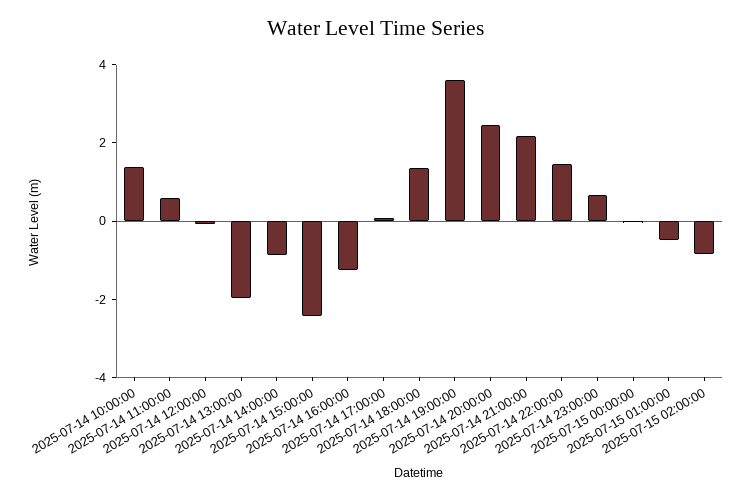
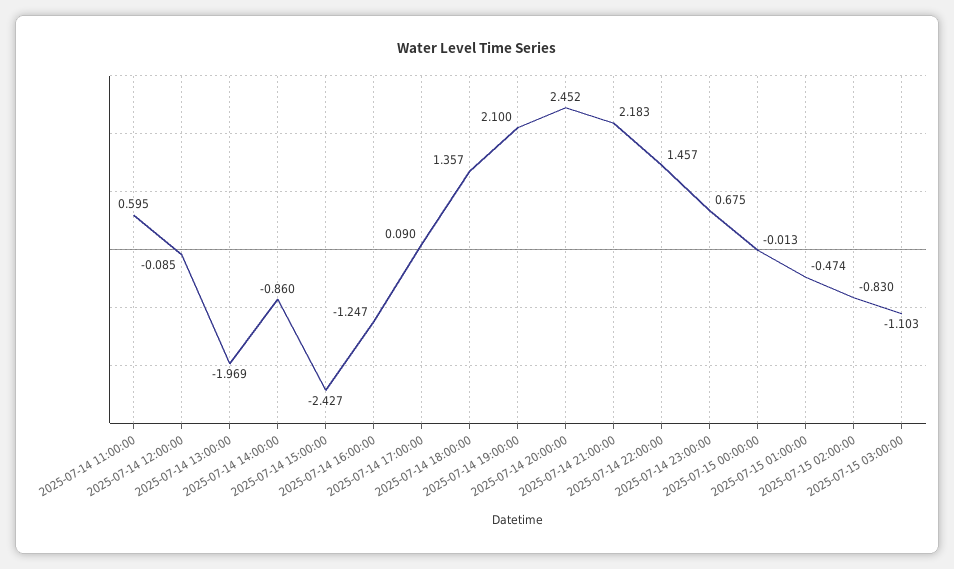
2025-07-14 10:00:00: 1.5 -> none
2025-07-14 19:00:00: 3.5 -> 2.1
2025-07-15 03:00:00: none -> -1.103

